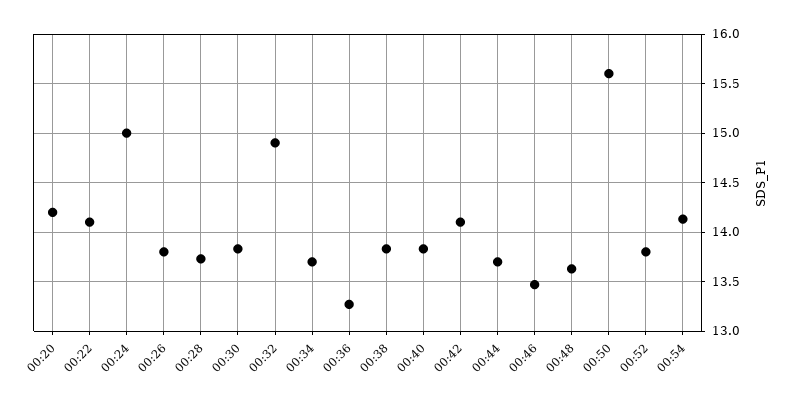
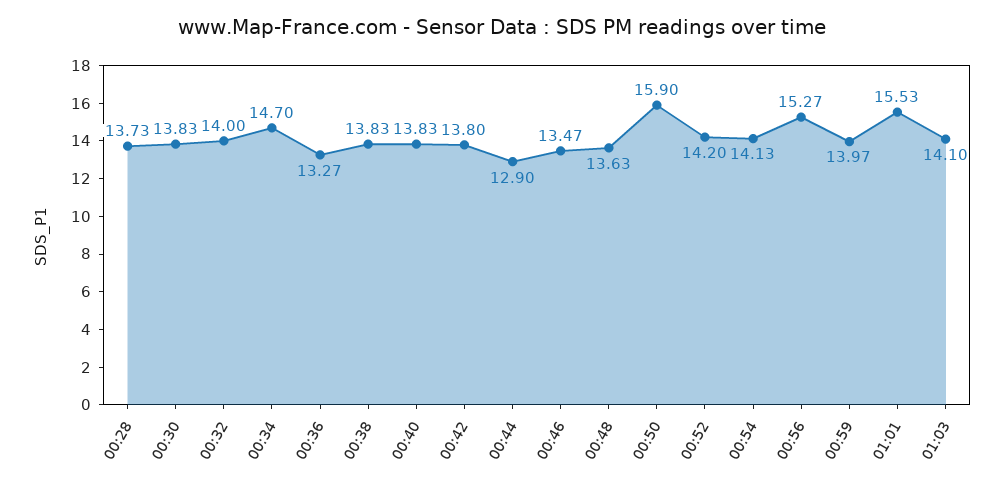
00:20: 14.2 -> none
00:22: 14.1 -> none
00:24: 15 -> none
00:26: 13.8 -> none
00:32: 14.9 -> 14
00:34: 13.7 -> 14.7
00:42: 14.1 -> 13.8
00:44: 13.7 -> 12.9
00:50: 15.6 -> 15.9
00:52: 13.8 -> 14.2
00:56: none -> 15.27
00:59: none -> 13.97
01:01: none -> 15.53
01:03: none -> 14.1

